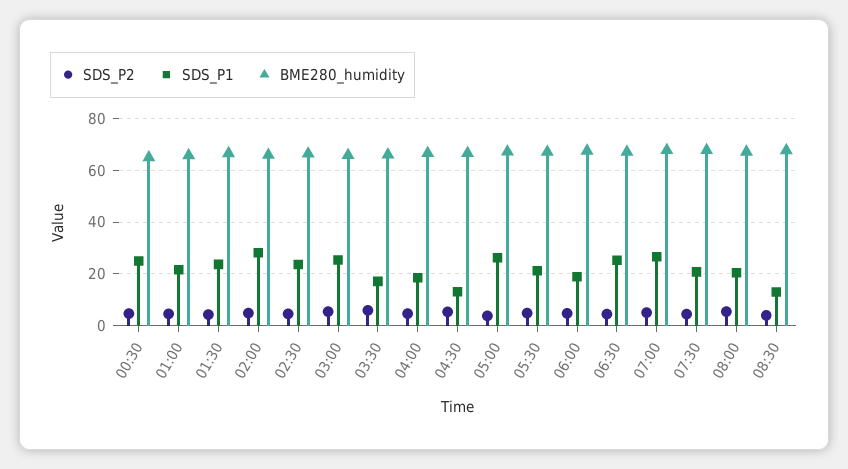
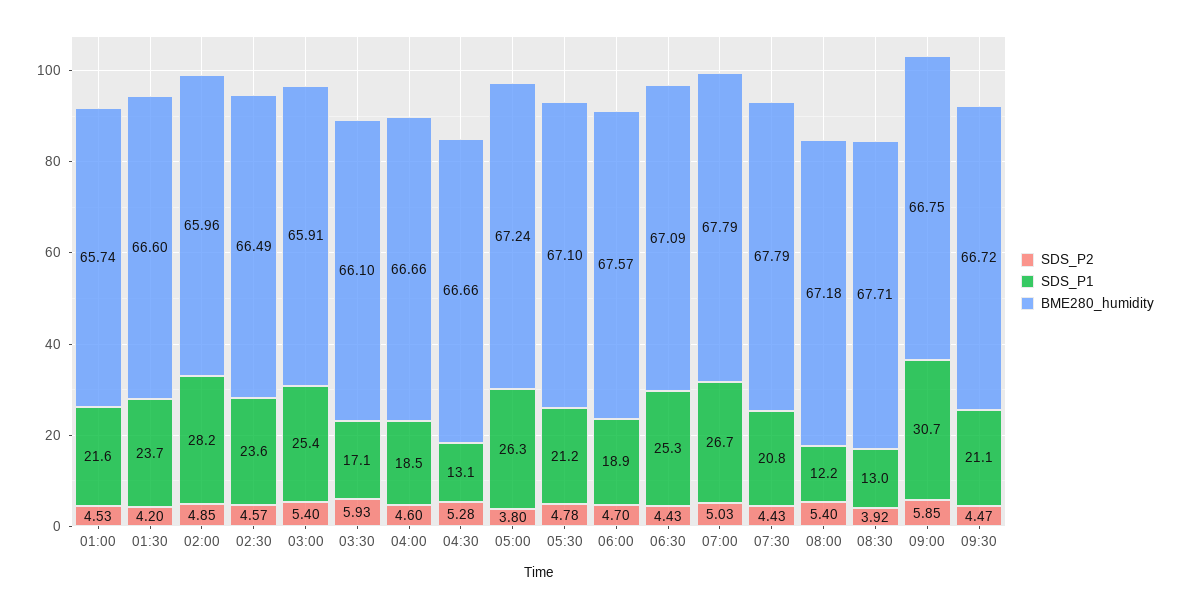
SDS_P2, 00:30: 5 -> none
SDS_P1, 00:30: 25 -> none
BME280_humidity, 00:30: 65 -> none
SDS_P1, 08:00: 20 -> 12.2
SDS_P2, 09:00: none -> 5.85
SDS_P1, 09:00: none -> 30.7
BME280_humidity, 09:00: none -> 66.75
SDS_P2, 09:30: none -> 4.47
SDS_P1, 09:30: none -> 21.1
BME280_humidity, 09:30: none -> 66.72

